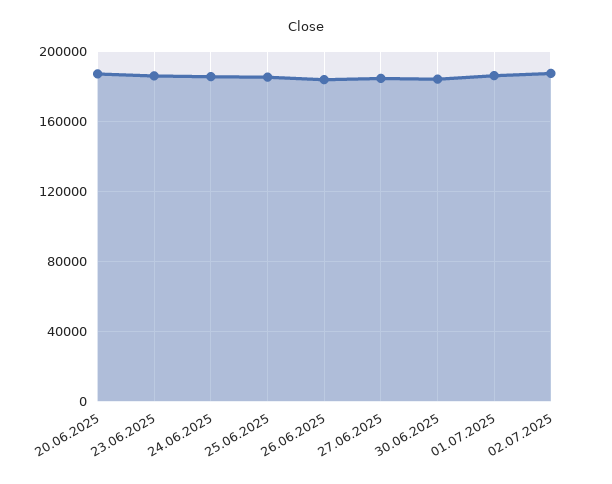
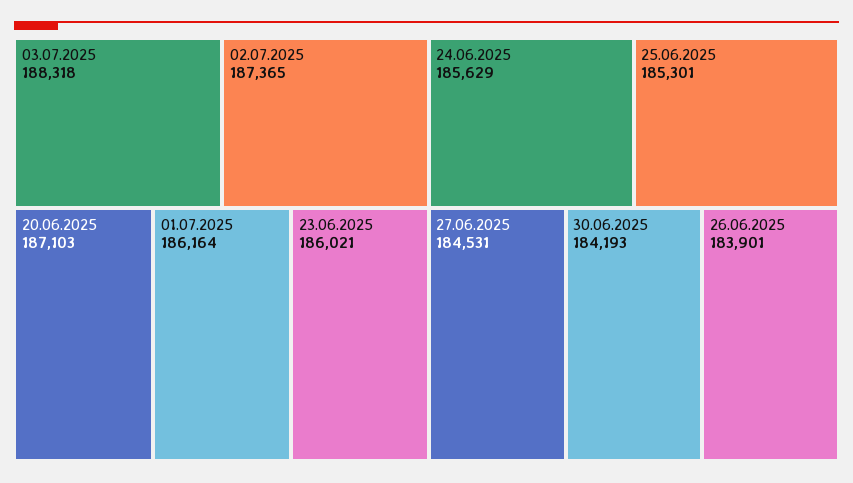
03.07.2025: none -> 188318

